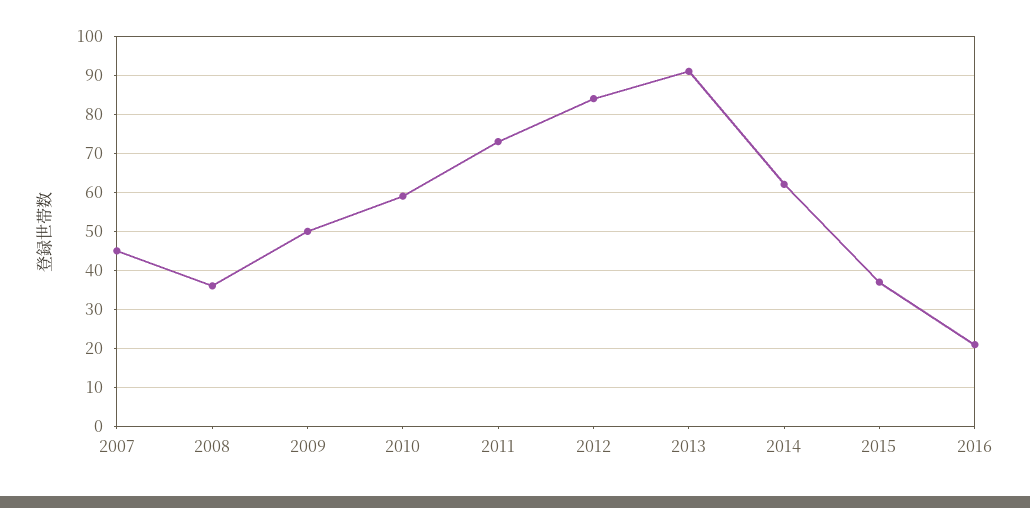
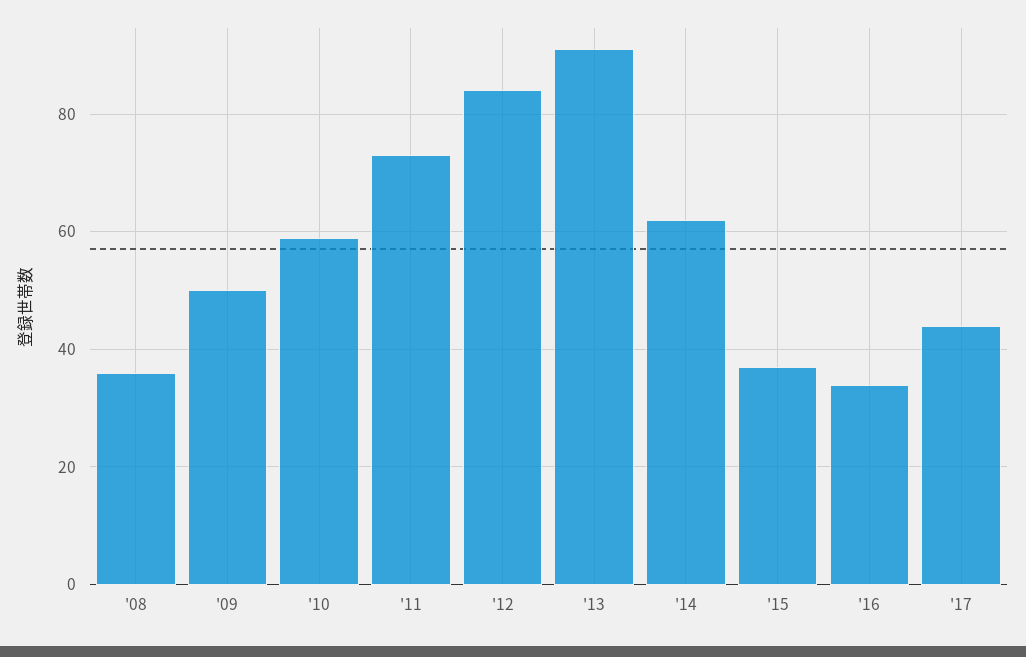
2007: 45 -> none
2016: 20 -> 35
'17: none -> 45

